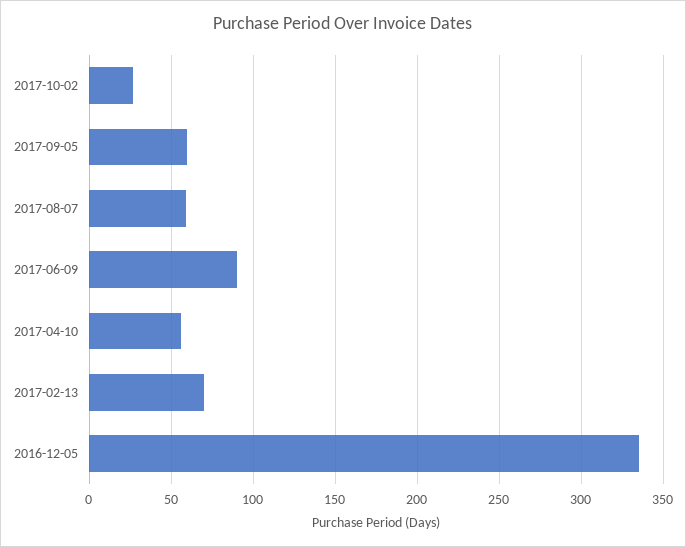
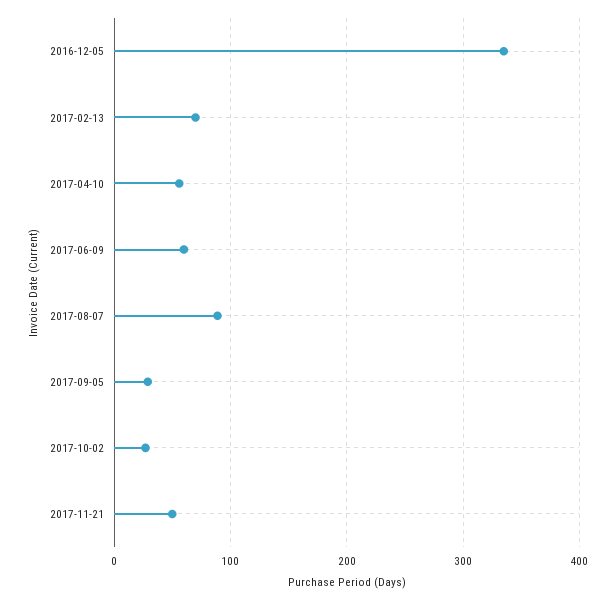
2017-09-05: 60 -> 30
2017-08-07: 60 -> 90
2017-06-09: 90 -> 60
2017-11-21: none -> 50

